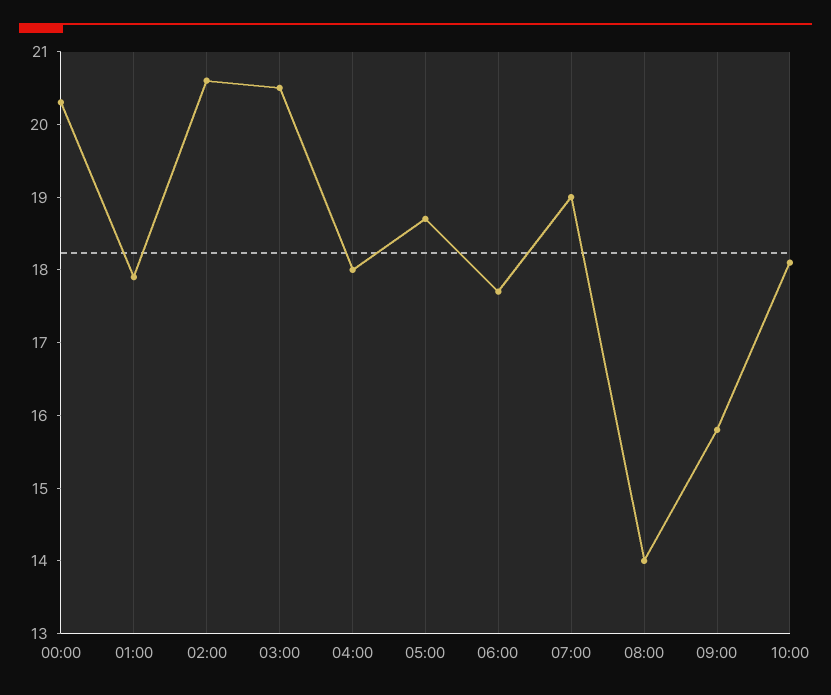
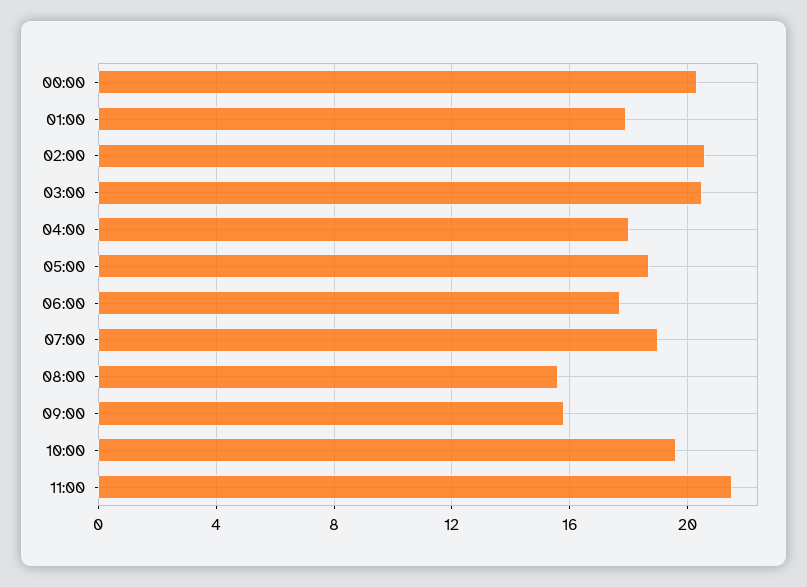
08:00: 14 -> 15.5
10:00: 18 -> 19.5
11:00: none -> 21.5

